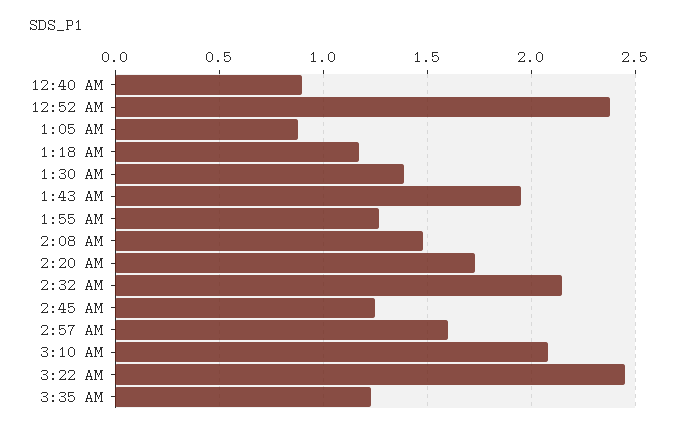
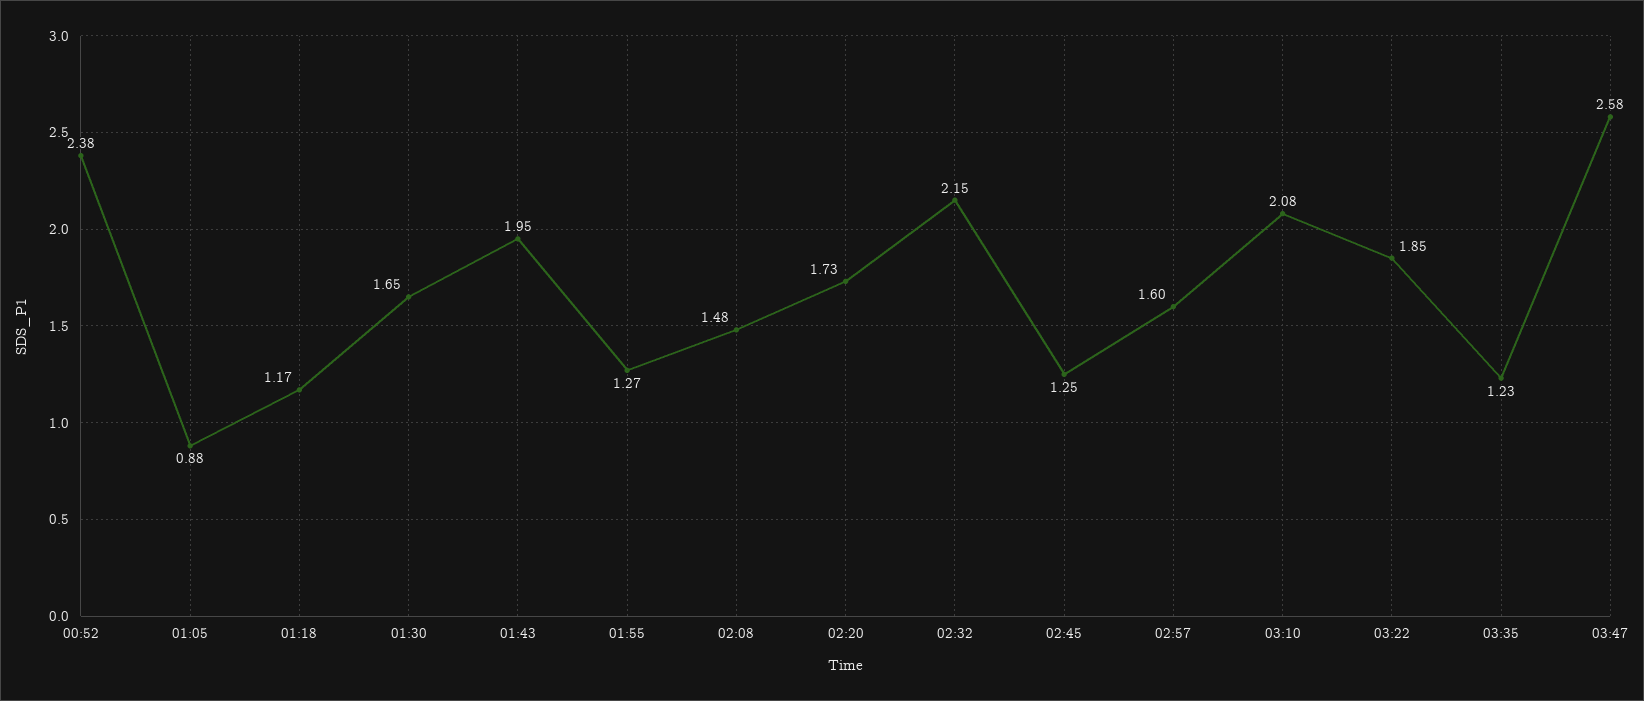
12:40 AM: 0.9 -> none
1:30 AM: 1.4 -> 1.65
3:22 AM: 2.45 -> 1.85
03:47: none -> 2.58

